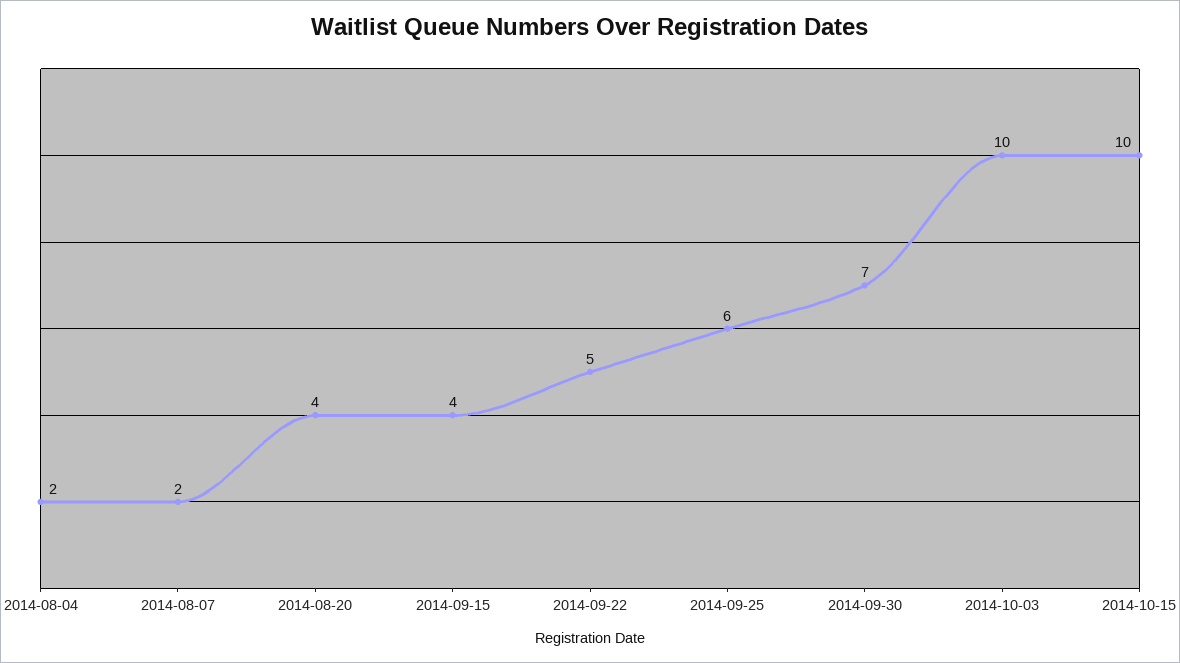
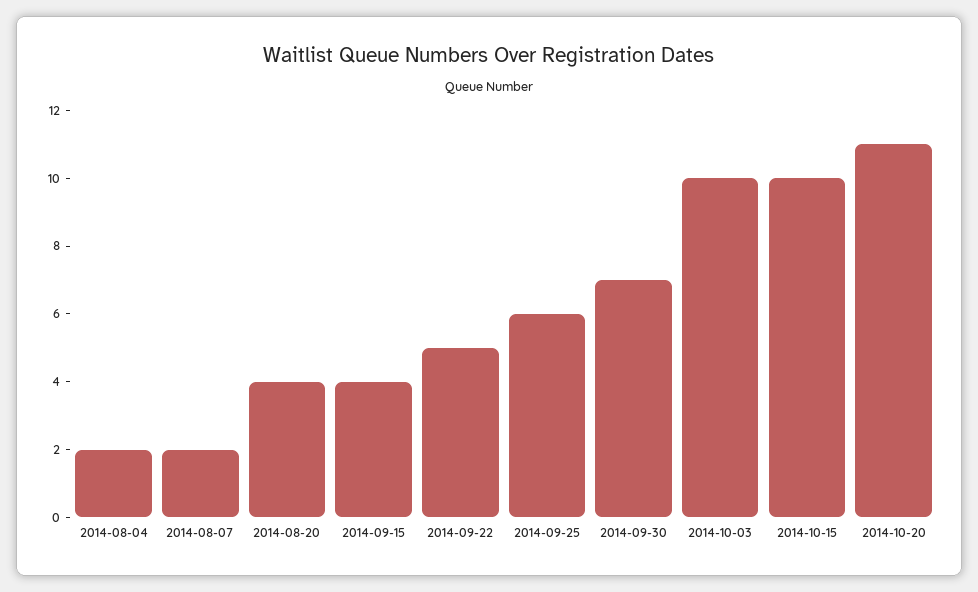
2014-10-20: none -> 11

